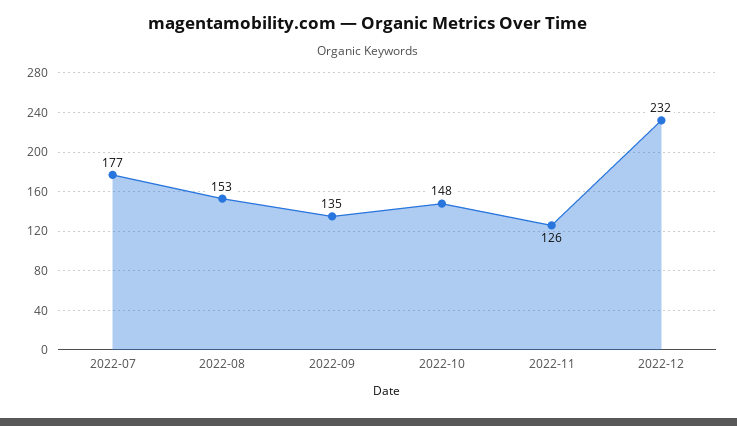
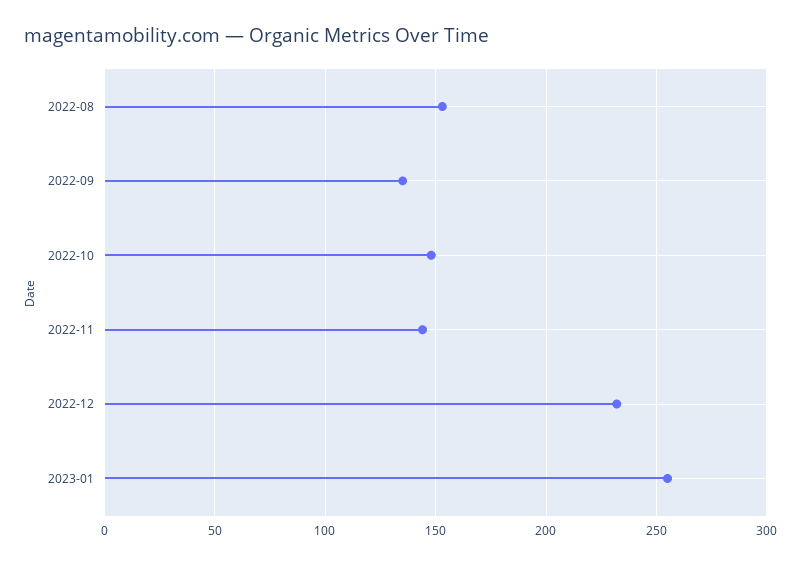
2022-07: 177 -> none
2022-11: 126 -> 145
2023-01: none -> 255

